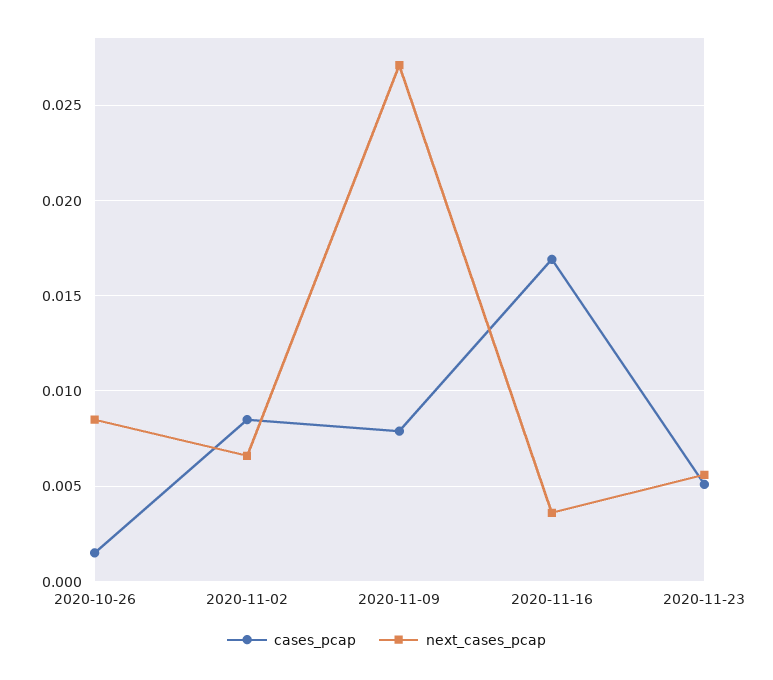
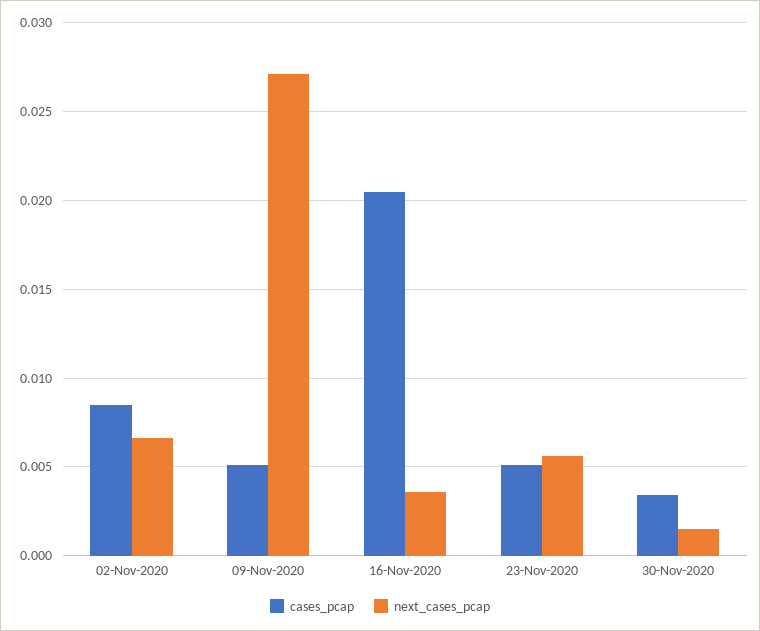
cases_pcap, 2020-10-26: 0.0015 -> none
next_cases_pcap, 2020-10-26: 0.0085 -> none
cases_pcap, 2020-11-09: 0.008 -> 0.005
cases_pcap, 2020-11-16: 0.017 -> 0.0205
cases_pcap, 30-Nov-2020: none -> 0.0035
next_cases_pcap, 30-Nov-2020: none -> 0.0015

